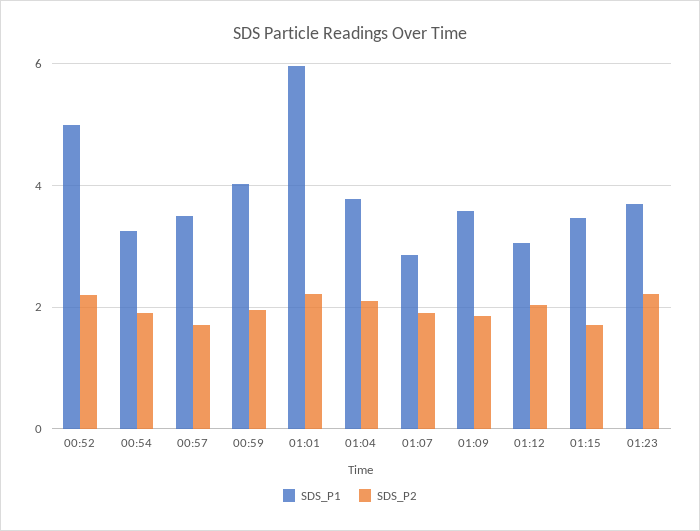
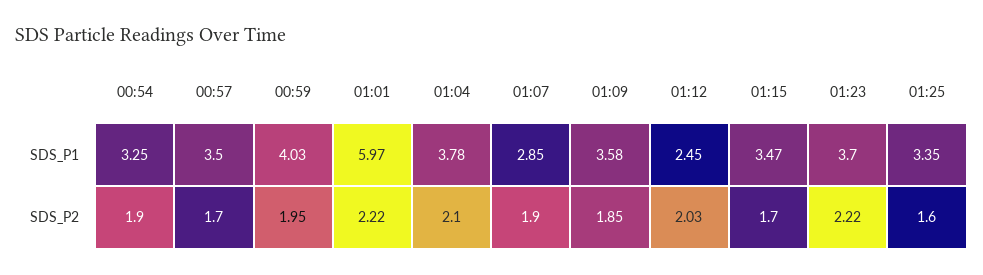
SDS_P1, 00:52: 5 -> none
SDS_P2, 00:52: 2.2 -> none
SDS_P1, 01:12: 3 -> 2.45
SDS_P1, 01:25: none -> 3.35
SDS_P2, 01:25: none -> 1.6

